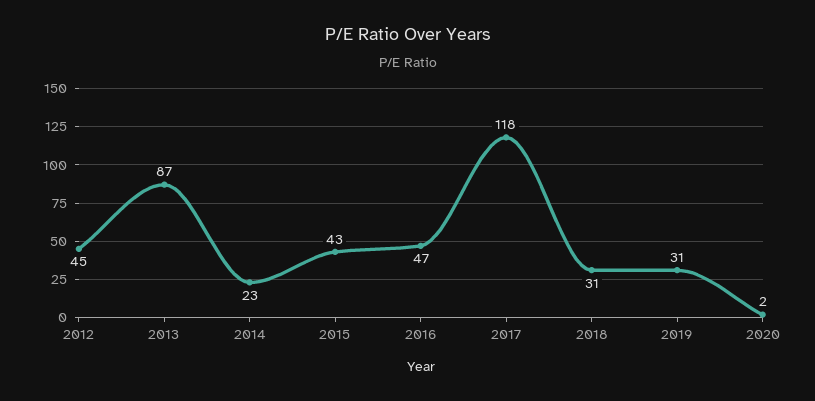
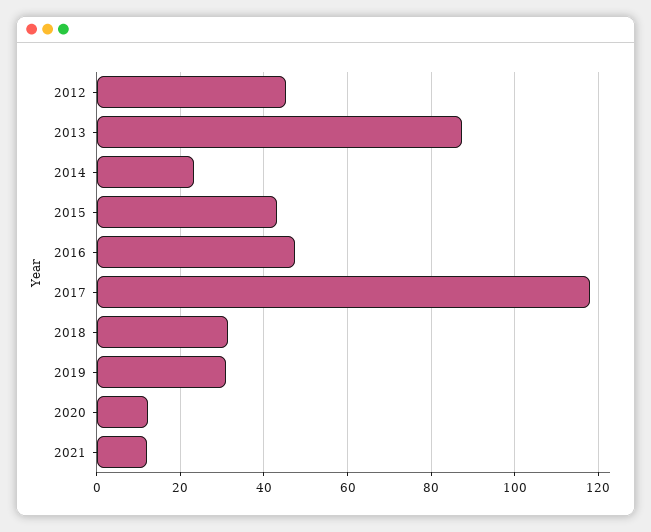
2020: 2 -> 12
2021: none -> 12

